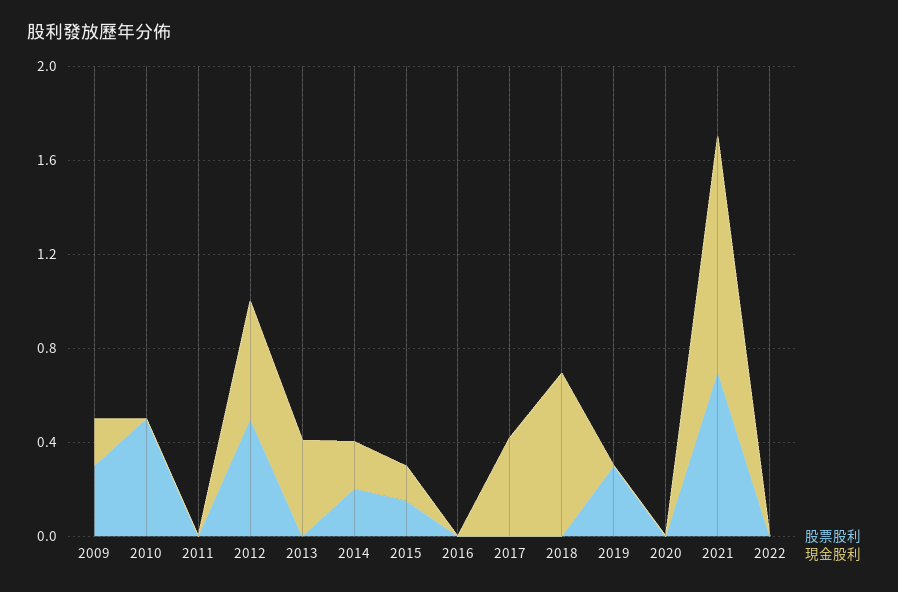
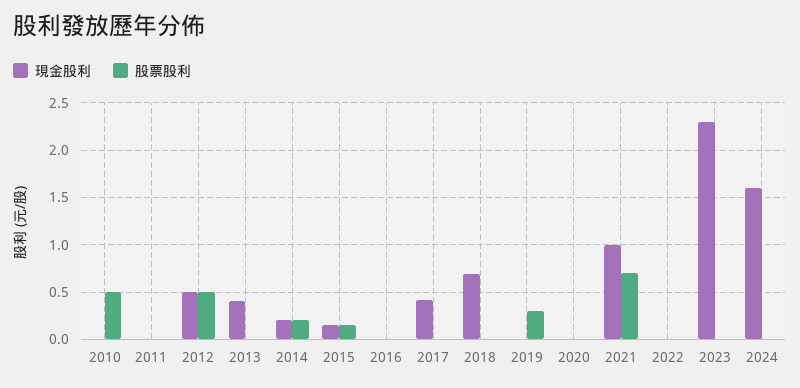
股票股利, 2009: 0.3 -> none
現金股利, 2009: 0.2 -> none
現金股利, 2023: none -> 2.3
股票股利, 2023: none -> 0
現金股利, 2024: none -> 1.6
股票股利, 2024: none -> 0

